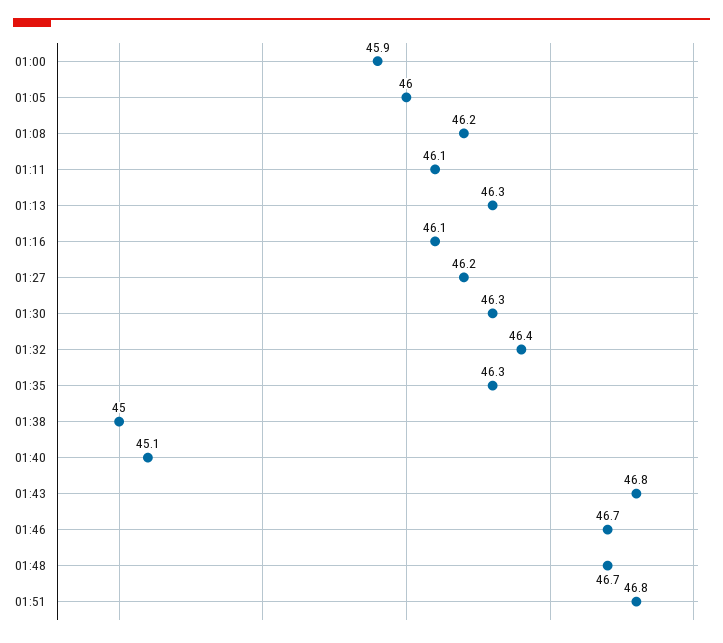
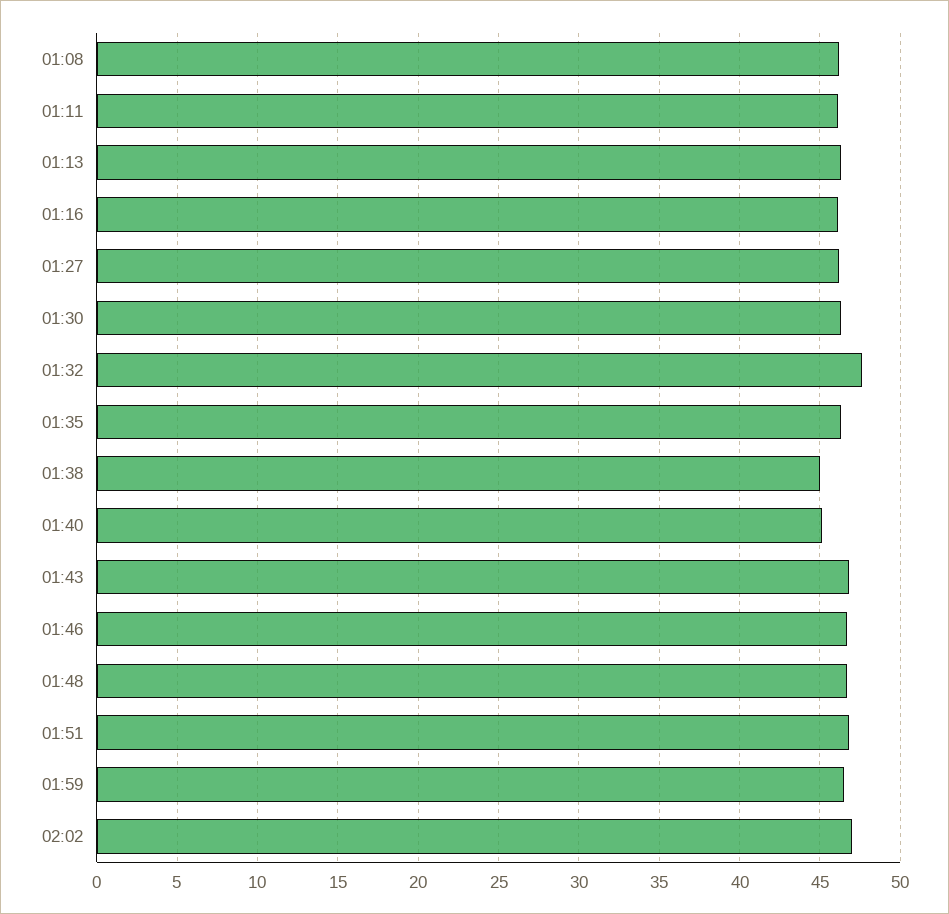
01:00: 45.9 -> none
01:05: 46 -> none
01:32: 46.4 -> 47.5
01:59: none -> 46.5
02:02: none -> 47

